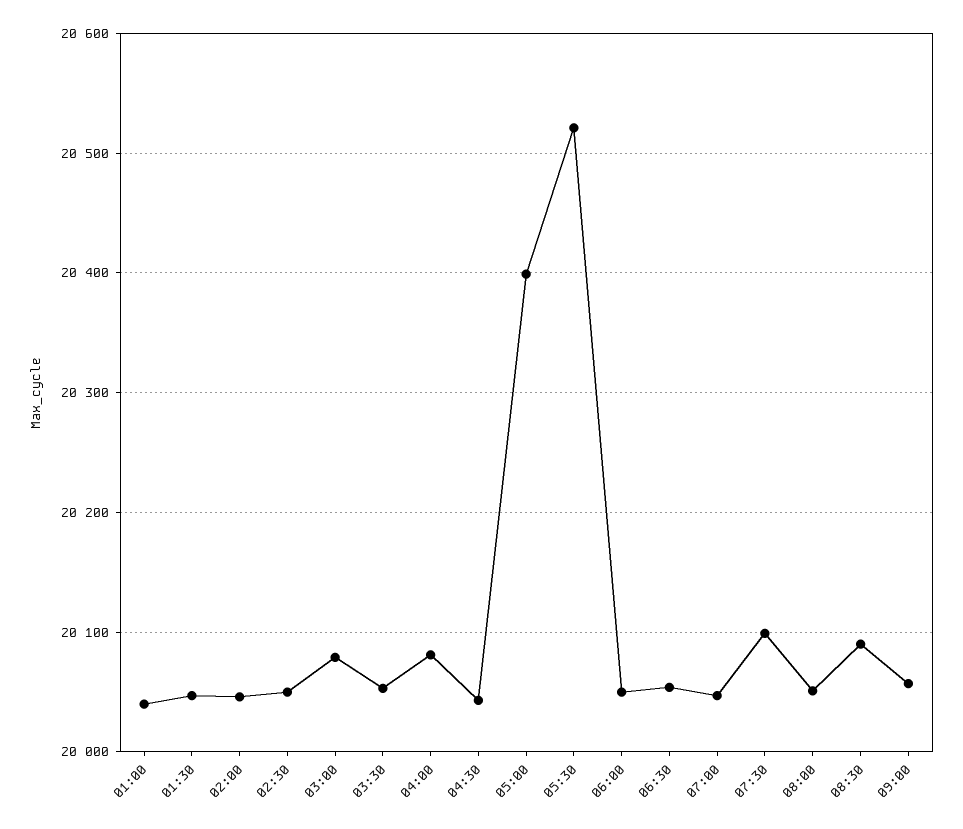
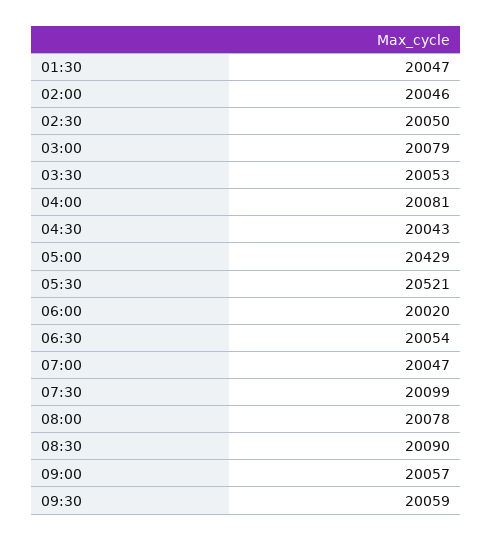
01:00: 20040 -> none
05:00: 20400 -> 20429
06:00: 20050 -> 20020
08:00: 20050 -> 20078
09:30: none -> 20059

